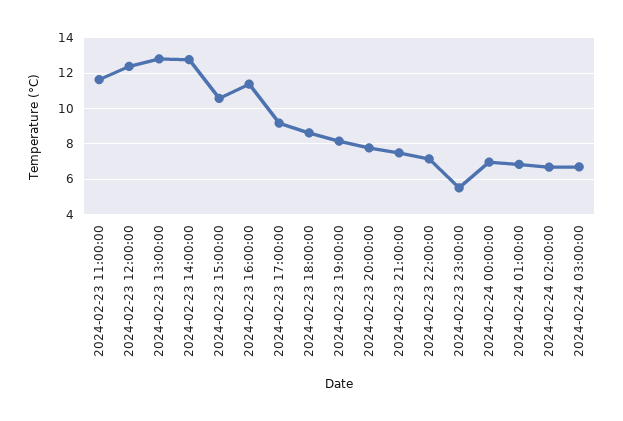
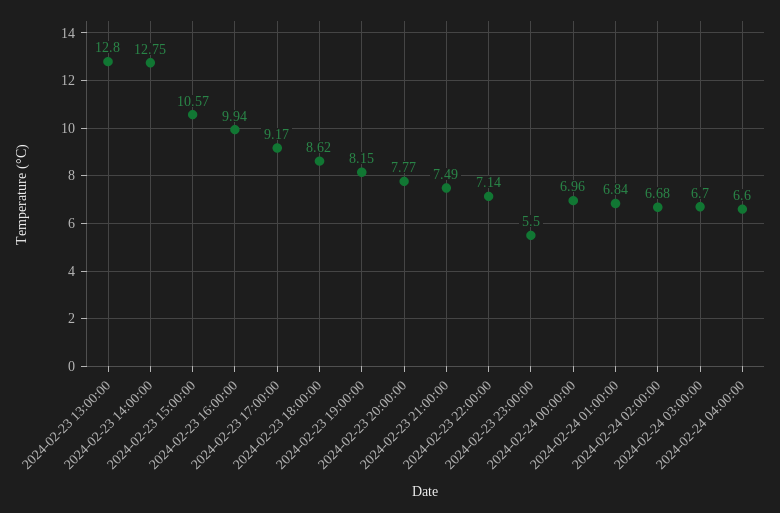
2024-02-23 11:00:00: 11.5 -> none
2024-02-23 12:00:00: 12.5 -> none
2024-02-23 16:00:00: 11.5 -> 9.94
2024-02-24 04:00:00: none -> 6.6

